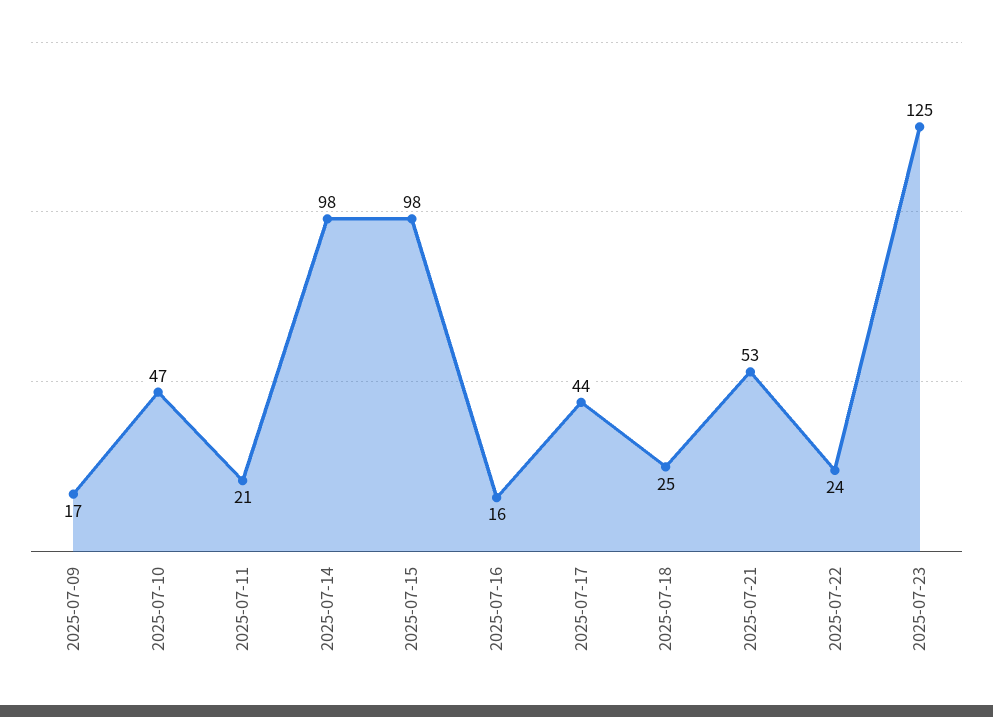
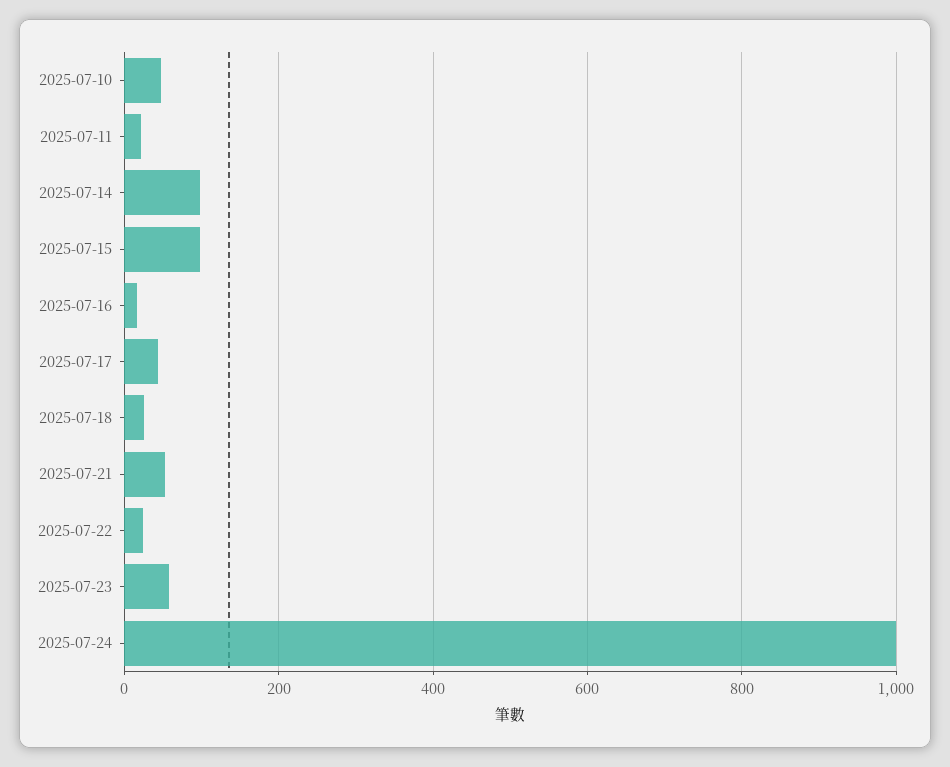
2025-07-09: 17 -> none
2025-07-23: 125 -> 60
2025-07-24: none -> 1000

